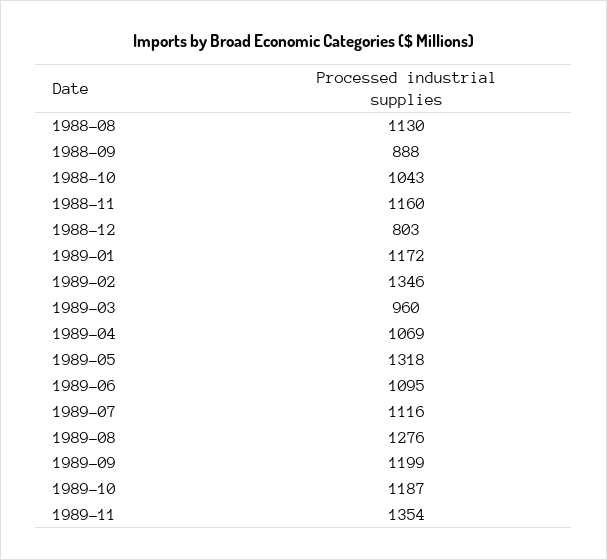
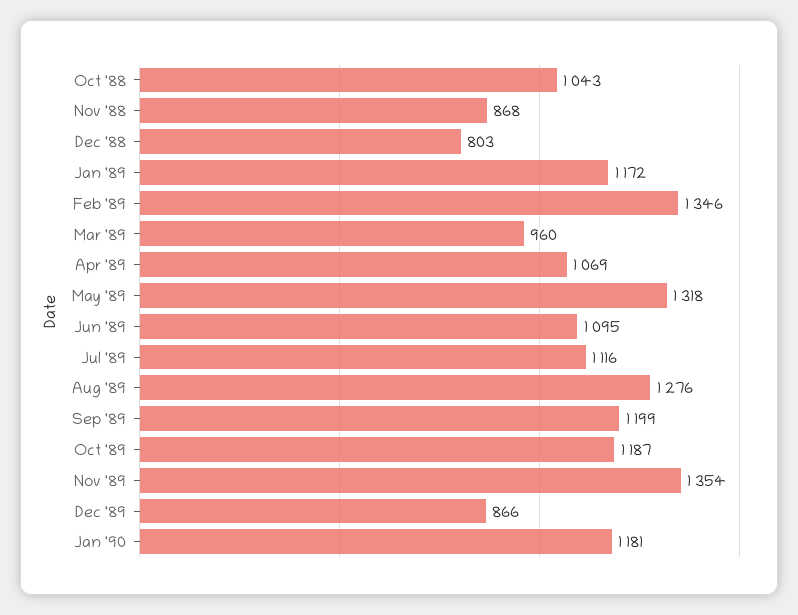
1988-08: 1130 -> none
1988-09: 888 -> none
1988-11: 1160 -> 868
Dec '89: none -> 866
Jan '90: none -> 1181

